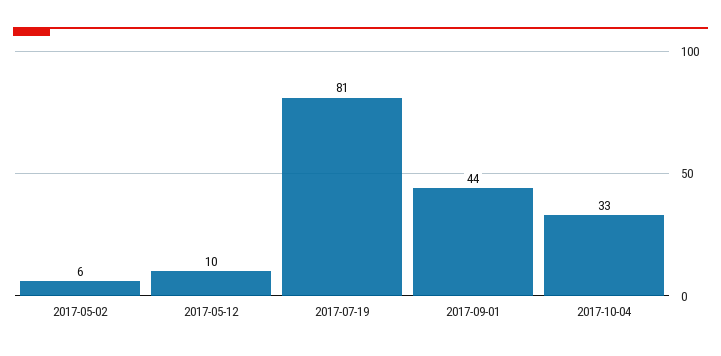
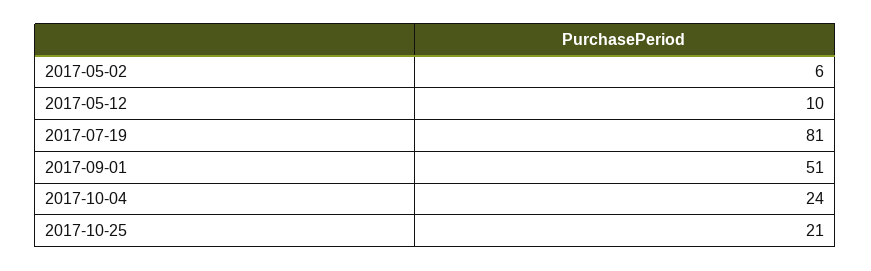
2017-09-01: 44 -> 51
2017-10-04: 33 -> 24
2017-10-25: none -> 21

